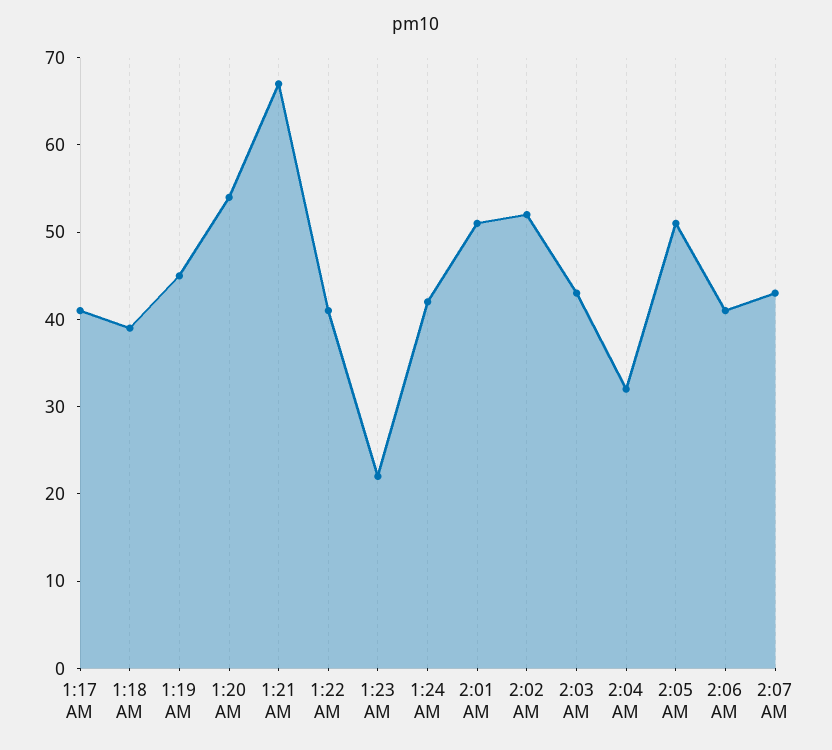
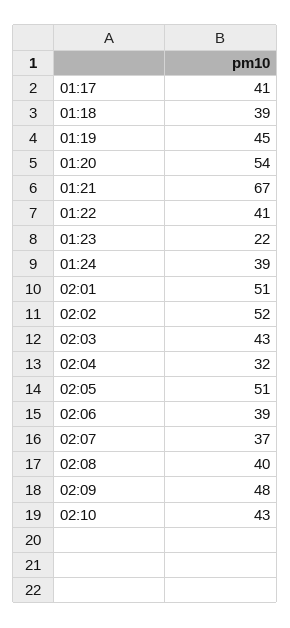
1:24 AM: 42 -> 39
2:06 AM: 41 -> 39
2:07 AM: 43 -> 37
02:08: none -> 40
02:09: none -> 48
02:10: none -> 43

